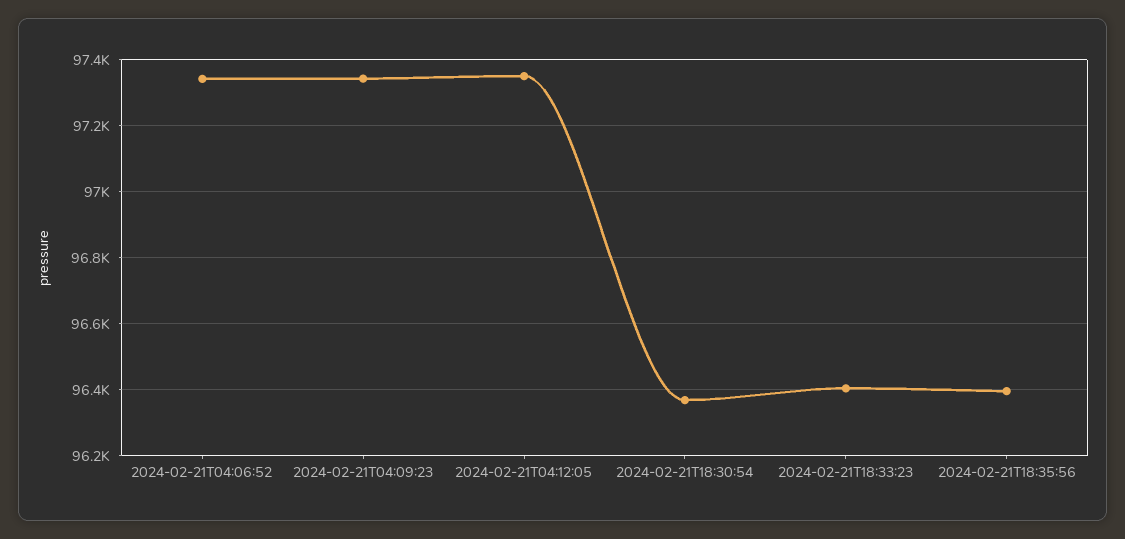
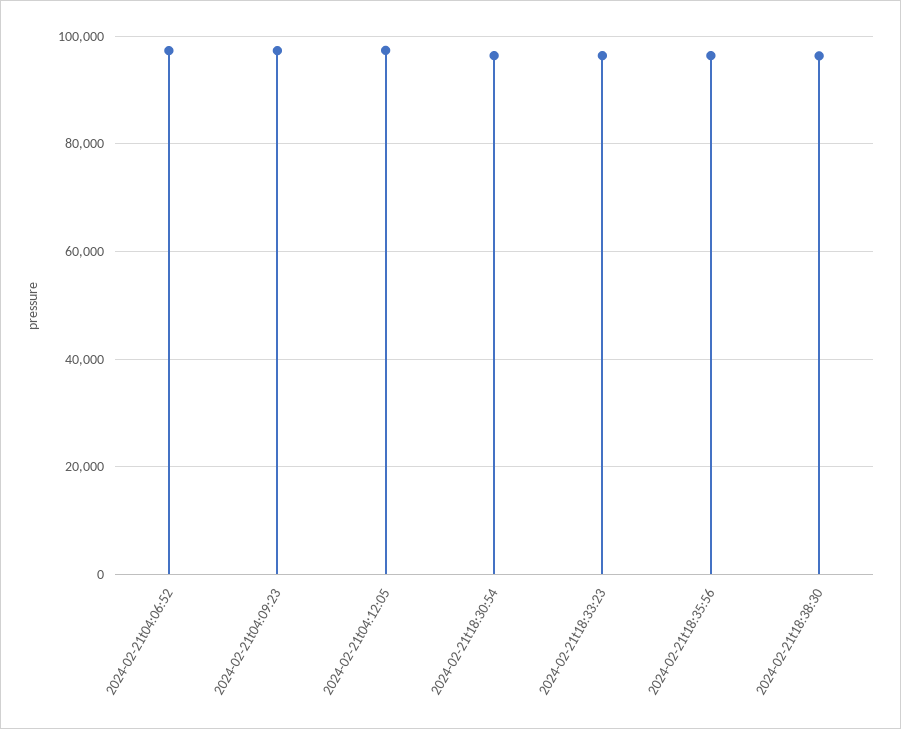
2024-02-21t18:38:30: none -> 96000

